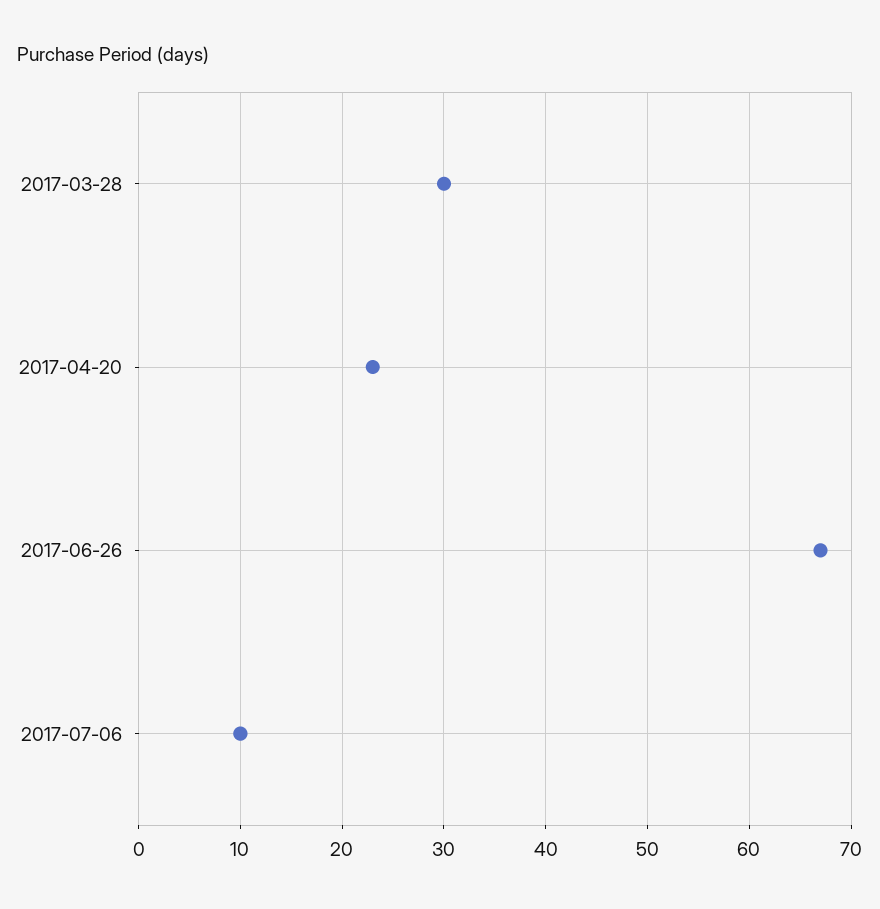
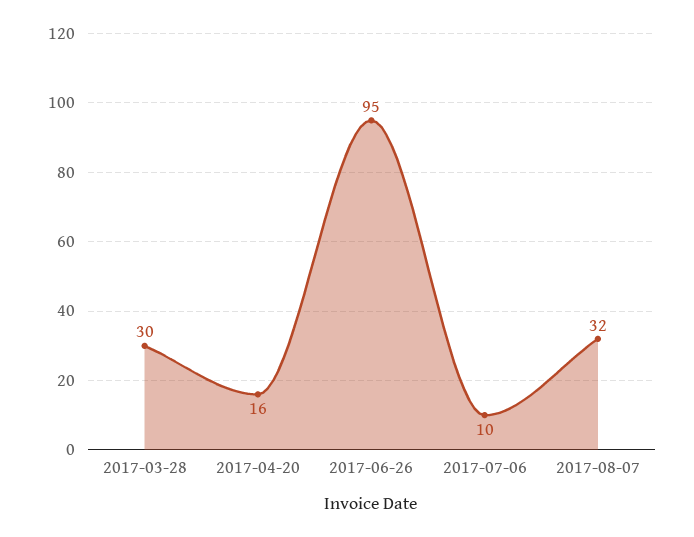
2017-04-20: 23 -> 16
2017-06-26: 67 -> 95
2017-08-07: none -> 32

